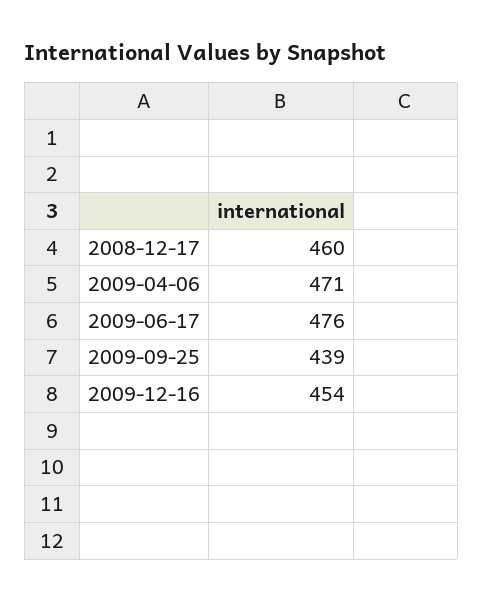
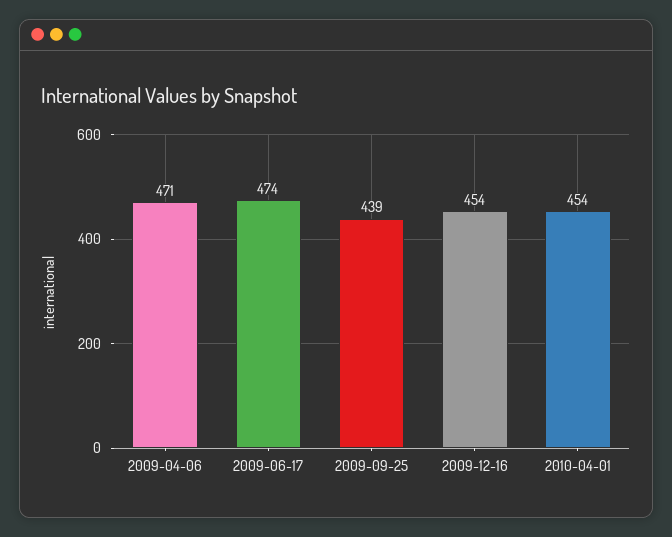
2008-12-17: 460 -> none
2009-06-17: 476 -> 474
2010-04-01: none -> 454

